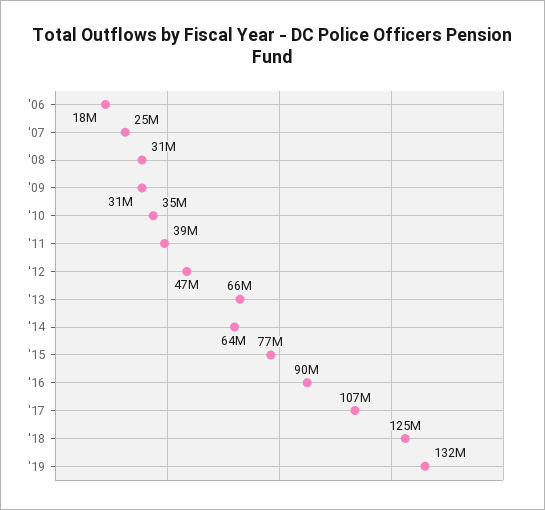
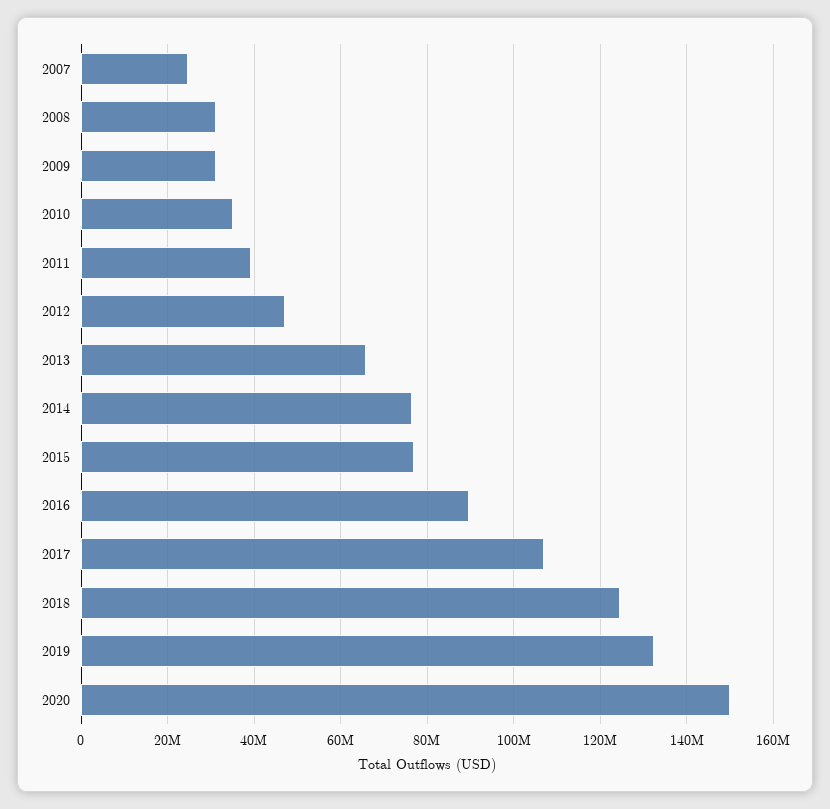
'06: 18000000 -> none
'14: 64000000 -> 76000000
2020: none -> 150000000

